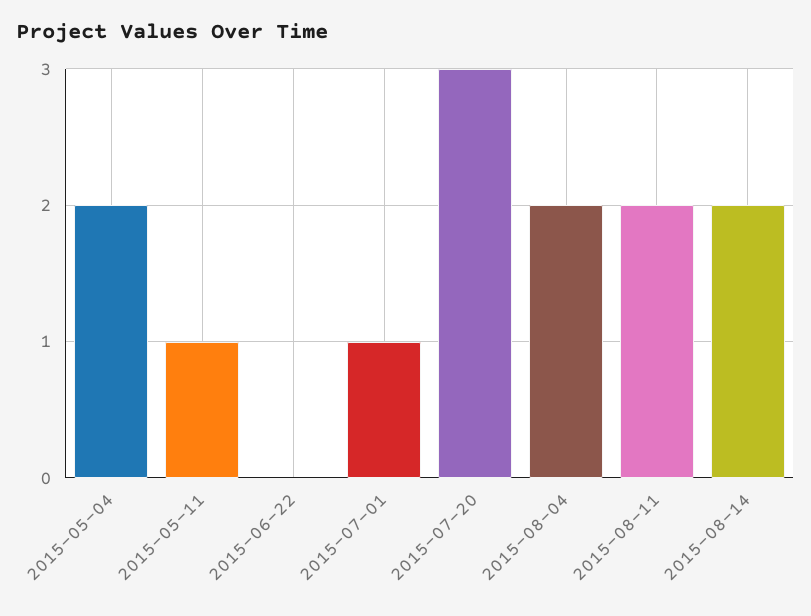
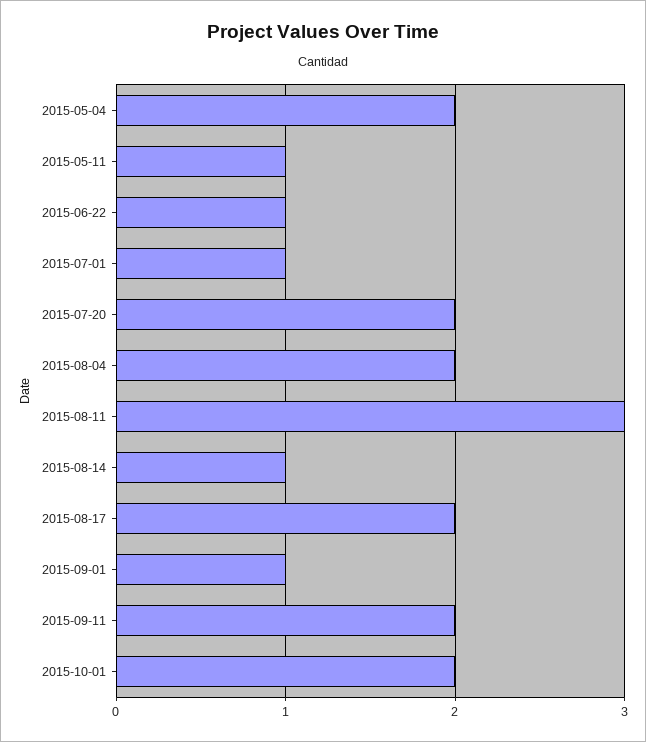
2015-06-22: 0 -> 1
2015-07-20: 3 -> 2
2015-08-11: 2 -> 3
2015-08-14: 2 -> 1
2015-08-17: none -> 2
2015-09-01: none -> 1
2015-09-11: none -> 2
2015-10-01: none -> 2

